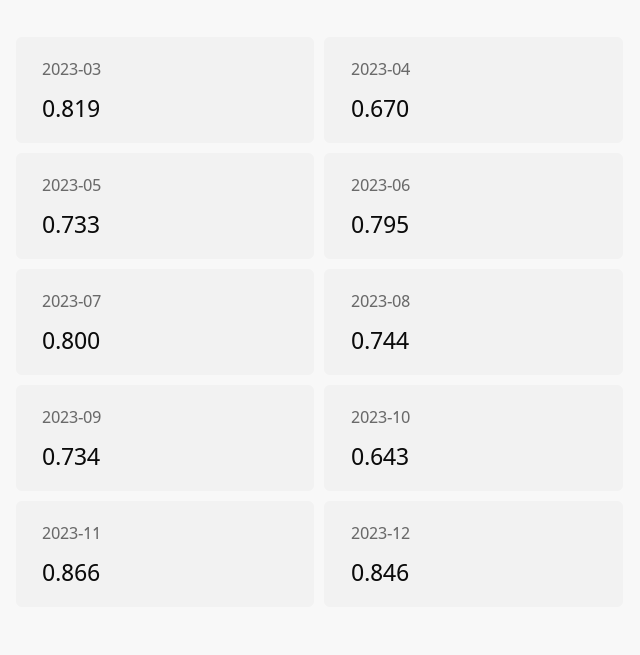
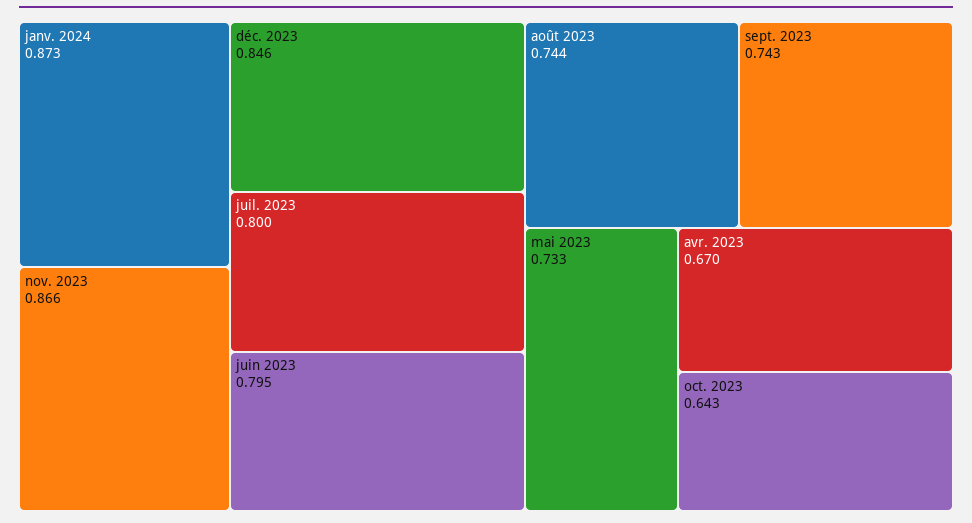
2023-03: 0.819 -> none
2023-09: 0.734 -> 0.743
janv. 2024: none -> 0.873

